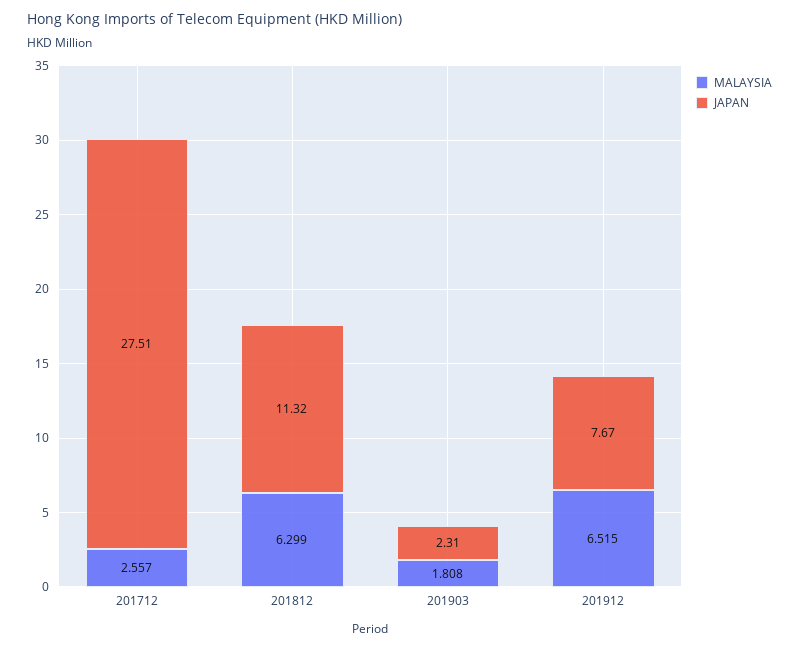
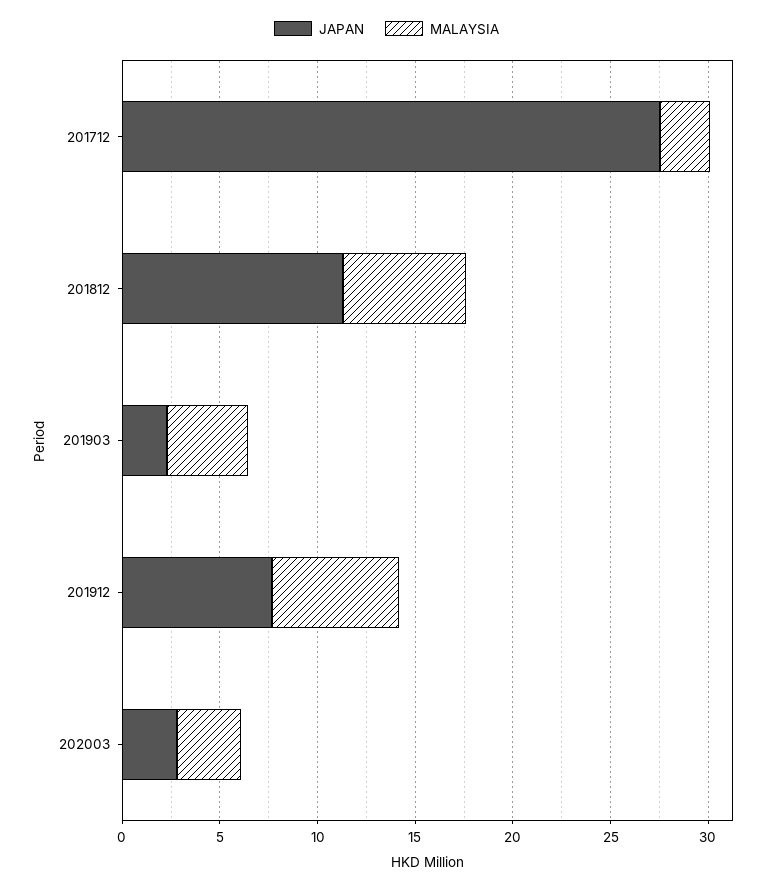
MALAYSIA, 201903: 1.808 -> 4
JAPAN, 202003: none -> 3
MALAYSIA, 202003: none -> 3

